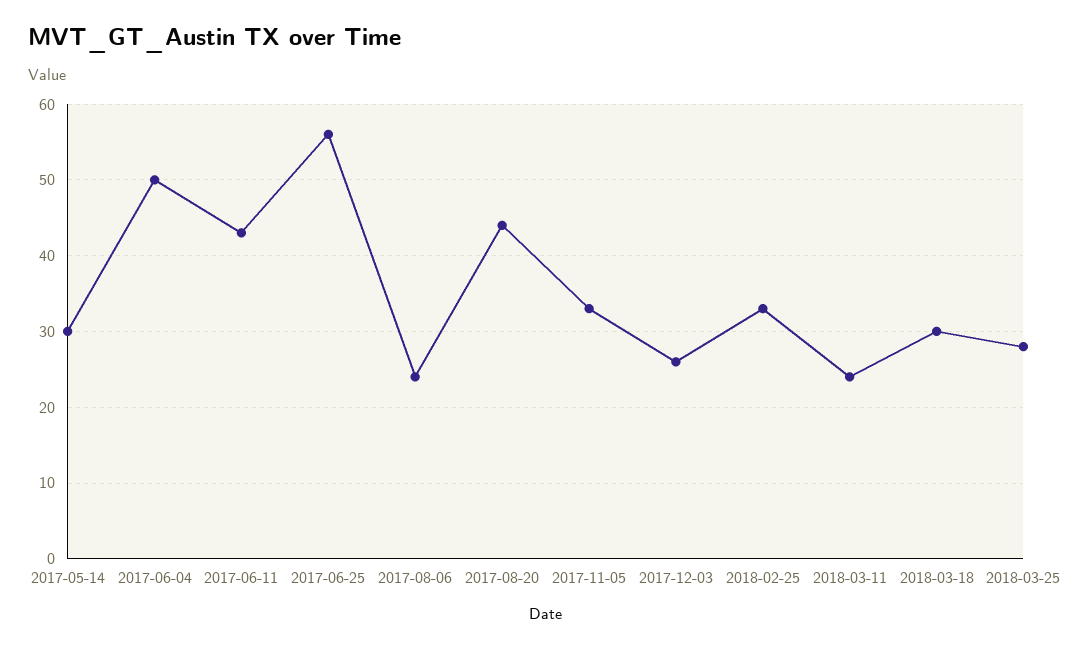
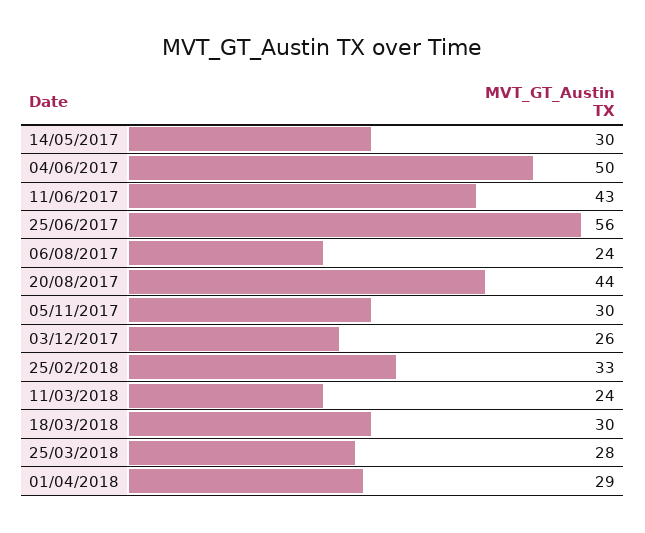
2017-11-05: 33 -> 30
01/04/2018: none -> 29

